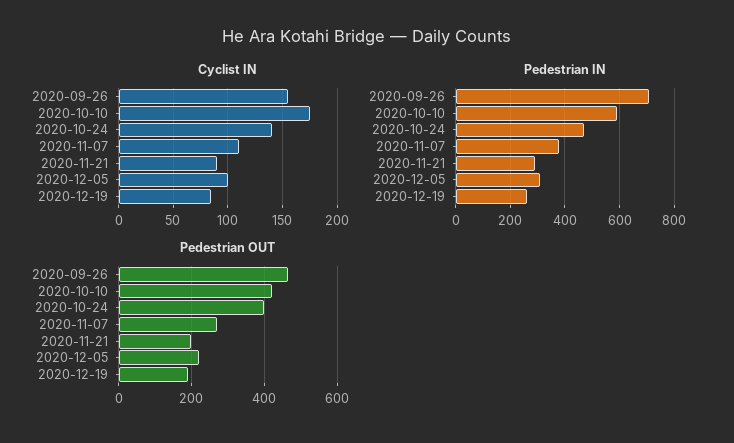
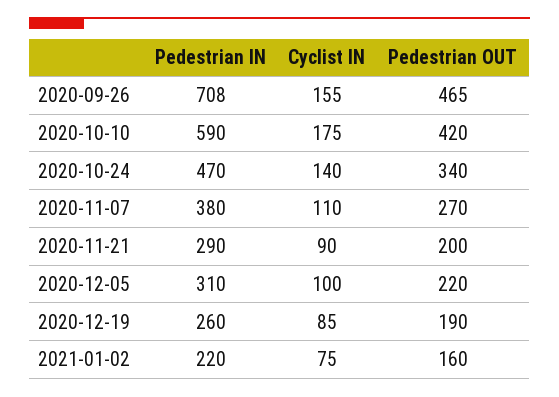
Pedestrian OUT, 2020-10-24: 400 -> 340
Pedestrian IN, 2021-01-02: none -> 220
Cyclist IN, 2021-01-02: none -> 75
Pedestrian OUT, 2021-01-02: none -> 160

